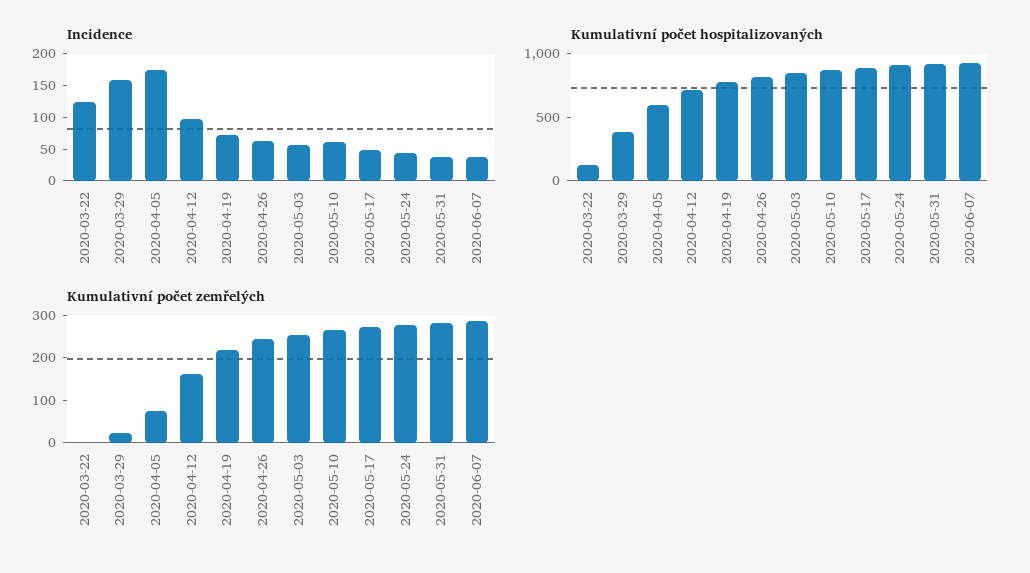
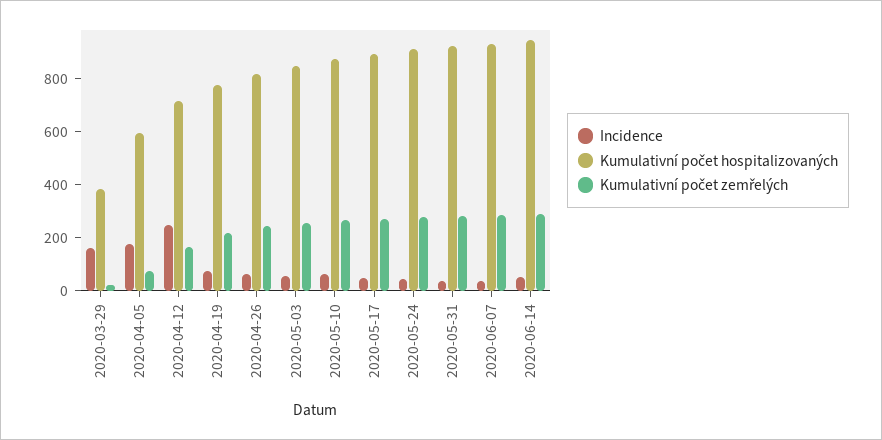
Incidence, 2020-03-22: 125 -> none
Incidence, 2020-04-12: 100 -> 250
Kumulativní počet hospitalizovaných, 2020-03-22: 100 -> none
Kumulativní počet zemřelých, 2020-03-22: 0 -> none
Incidence, 2020-06-14: none -> 50
Kumulativní počet hospitalizovaných, 2020-06-14: none -> 950
Kumulativní počet zemřelých, 2020-06-14: none -> 300

